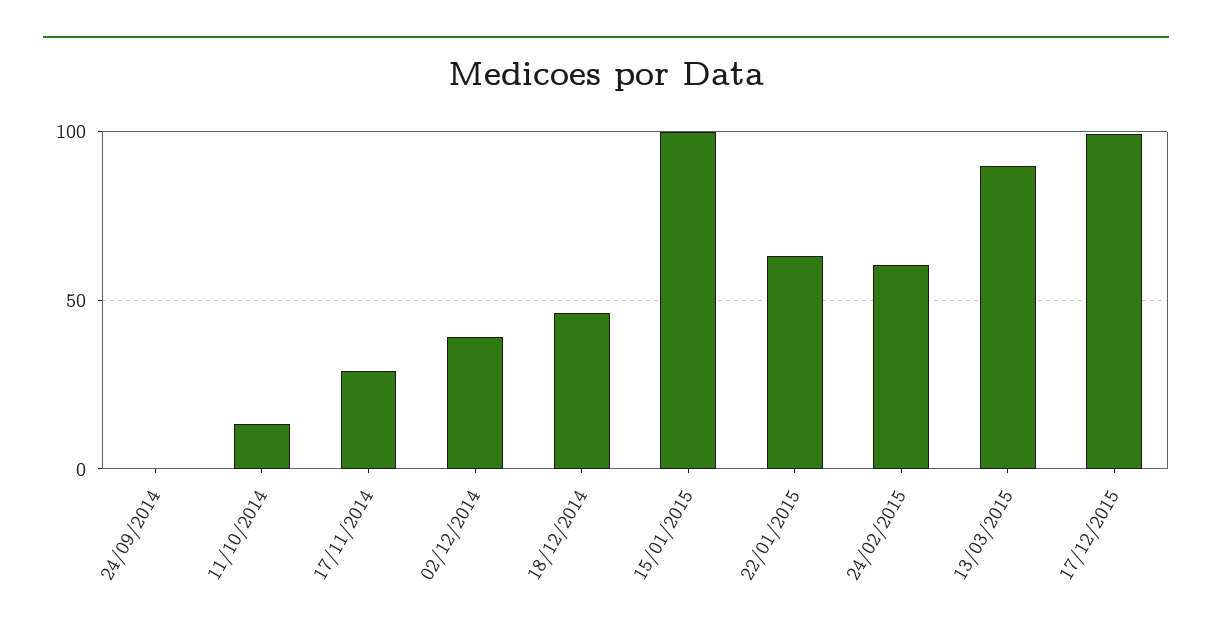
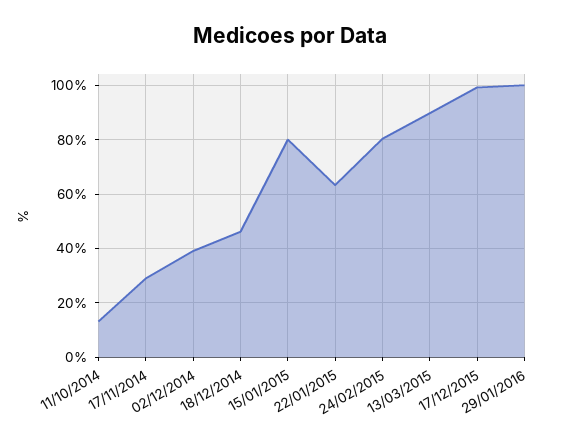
24/09/2014: 0 -> none
15/01/2015: 100 -> 80
24/02/2015: 60 -> 80
29/01/2016: none -> 100

